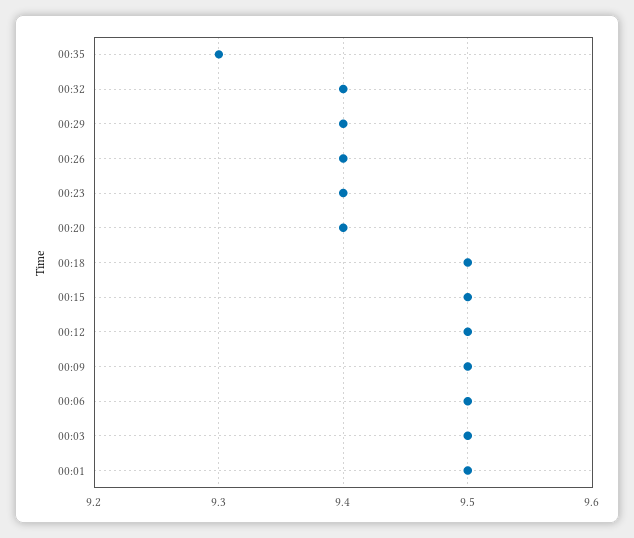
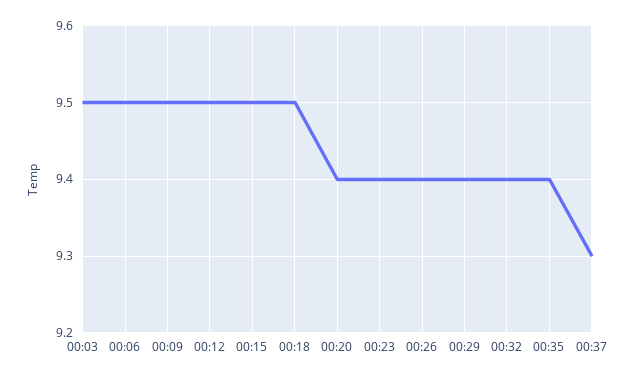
00:35: 9.3 -> 9.4
00:01: 9.5 -> none
00:37: none -> 9.3

